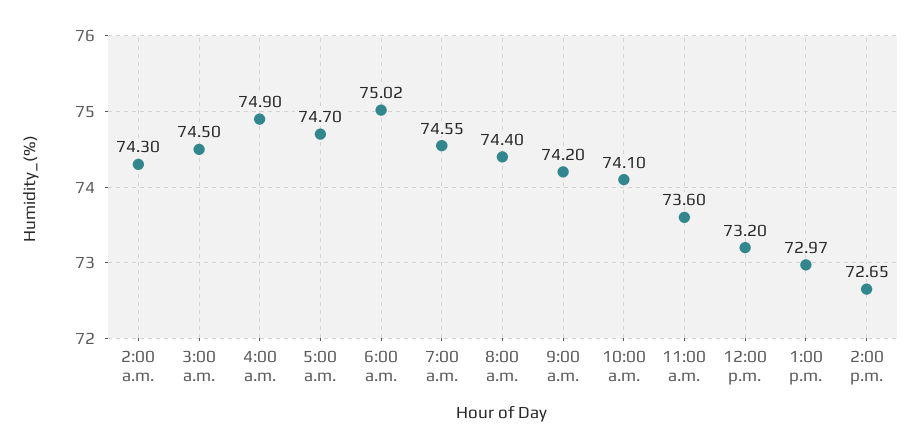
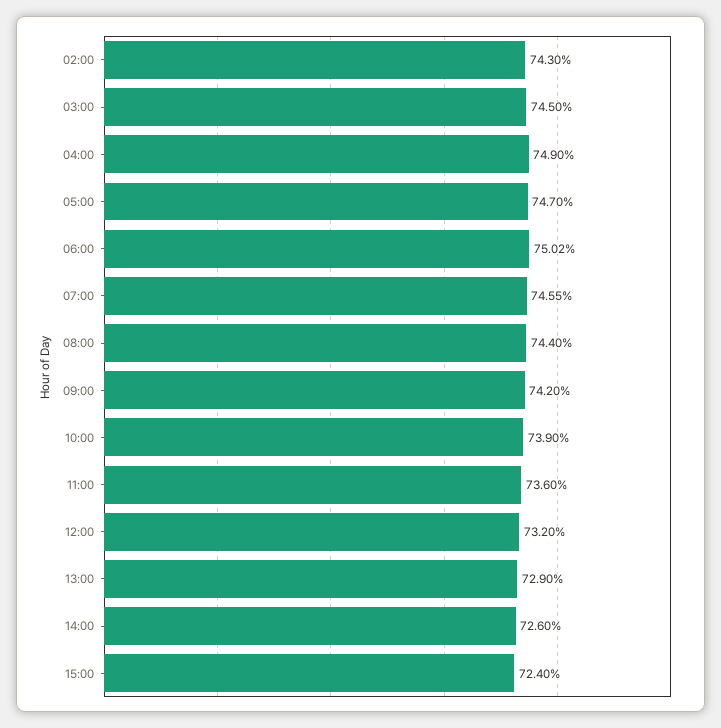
10:00 a.m.: 74.1 -> 73.9
1:00 p.m.: 72.97 -> 72.9
2:00 p.m.: 72.65 -> 72.6
15:00: none -> 72.4

